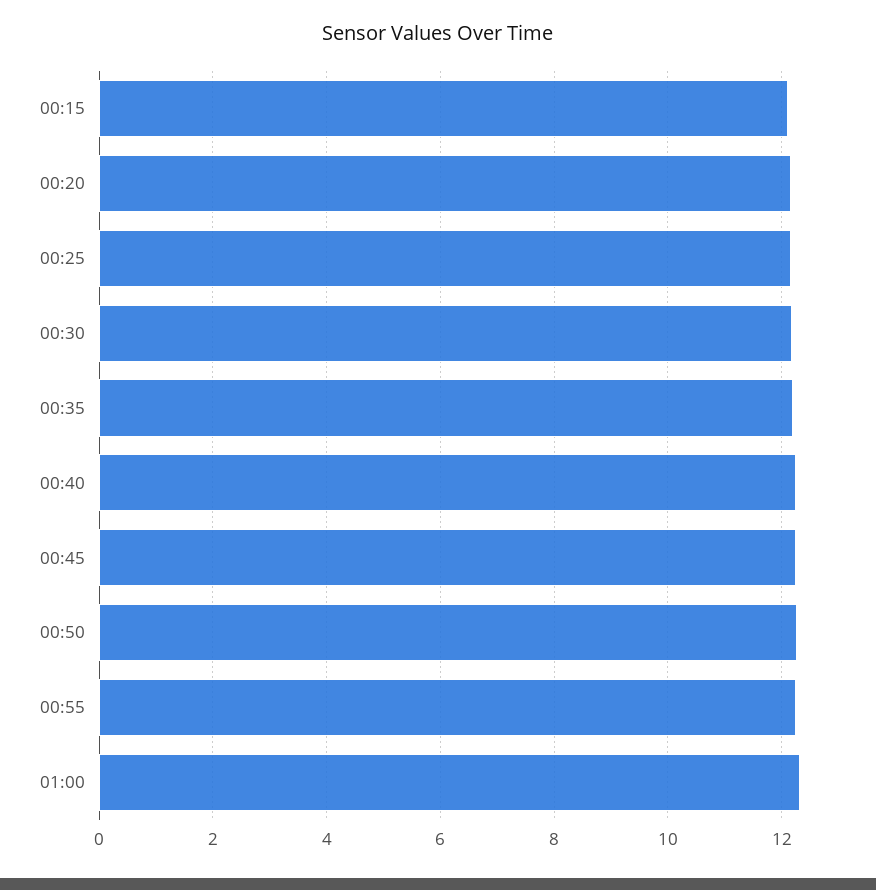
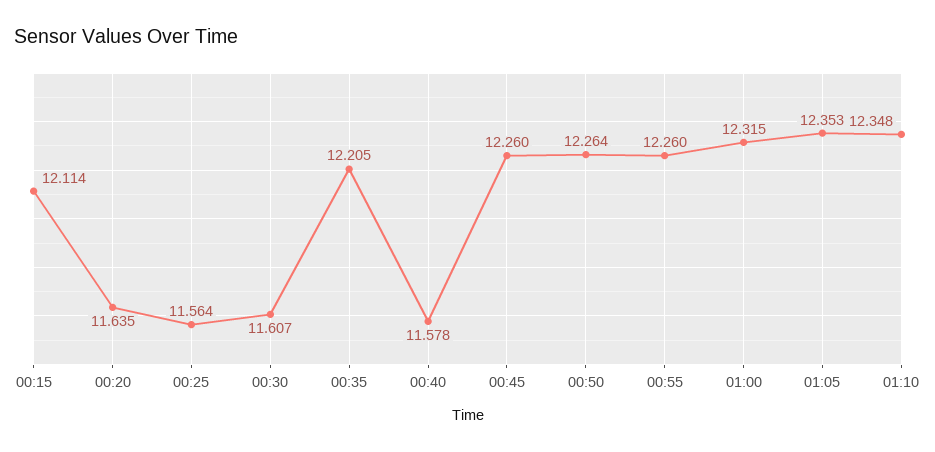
00:20: 12.2 -> 11.635
00:25: 12.2 -> 11.564
00:30: 12.2 -> 11.607
00:40: 12.2 -> 11.578
01:05: none -> 12.353
01:10: none -> 12.348

